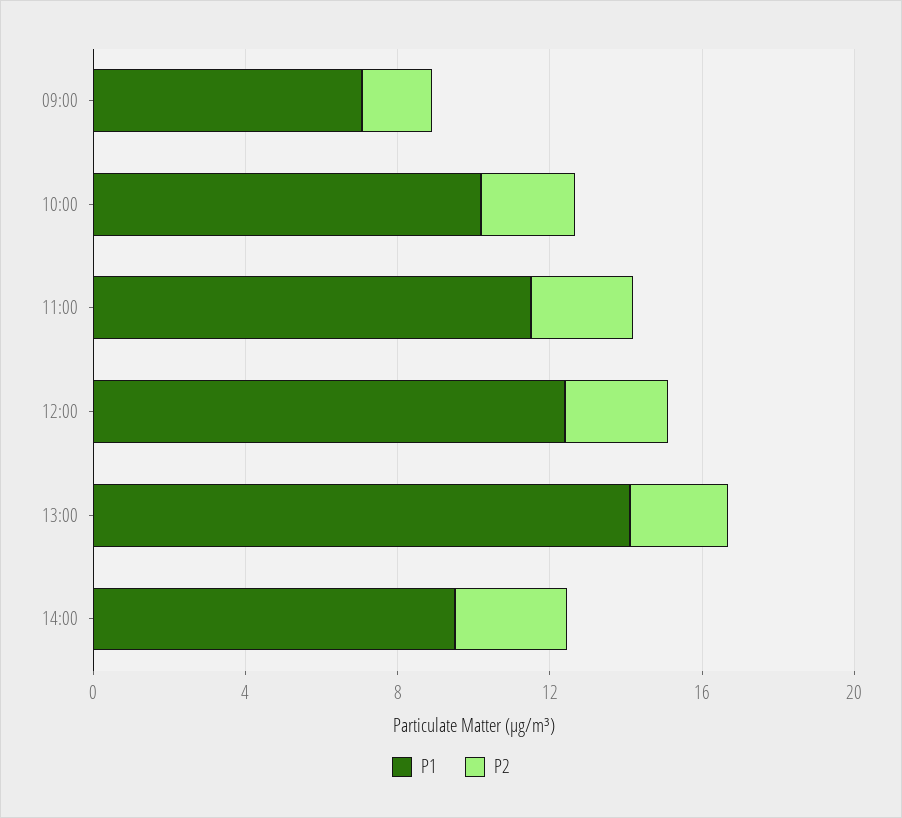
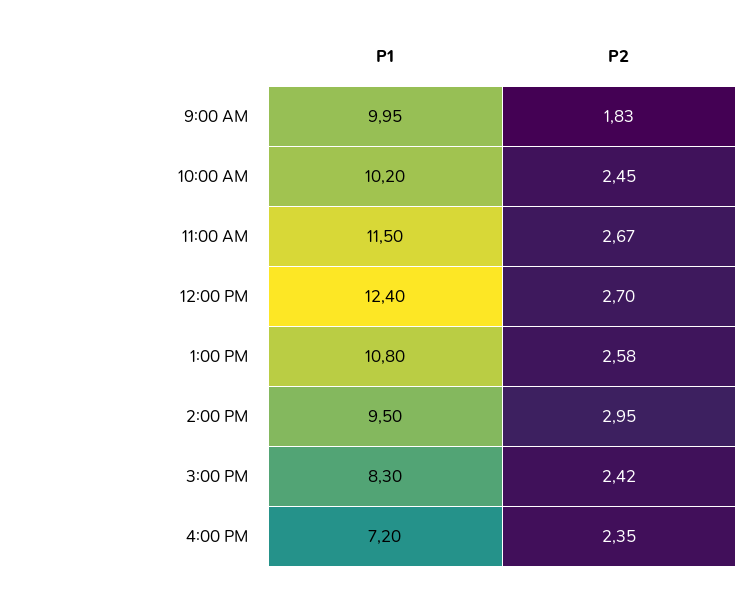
P1, 09:00: 7 -> 9.95
P1, 13:00: 14 -> 10.8
P1, 3:00 PM: none -> 8.3
P2, 3:00 PM: none -> 2.42
P1, 4:00 PM: none -> 7.2
P2, 4:00 PM: none -> 2.35

